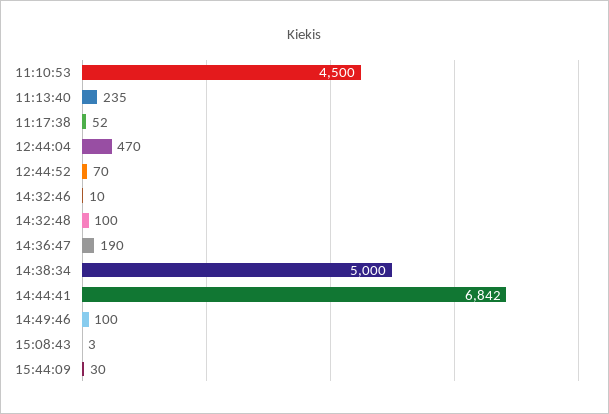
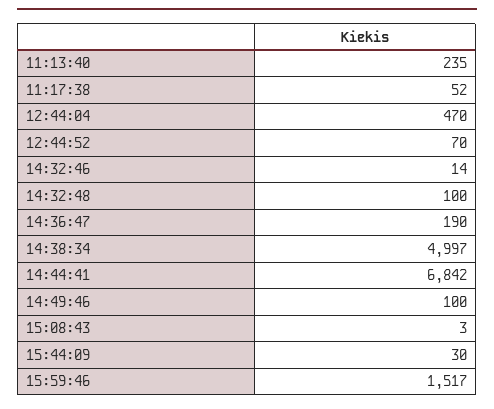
11:10:53: 4500 -> none
14:32:46: 10 -> 14
14:38:34: 5000 -> 4997
15:59:46: none -> 1517

